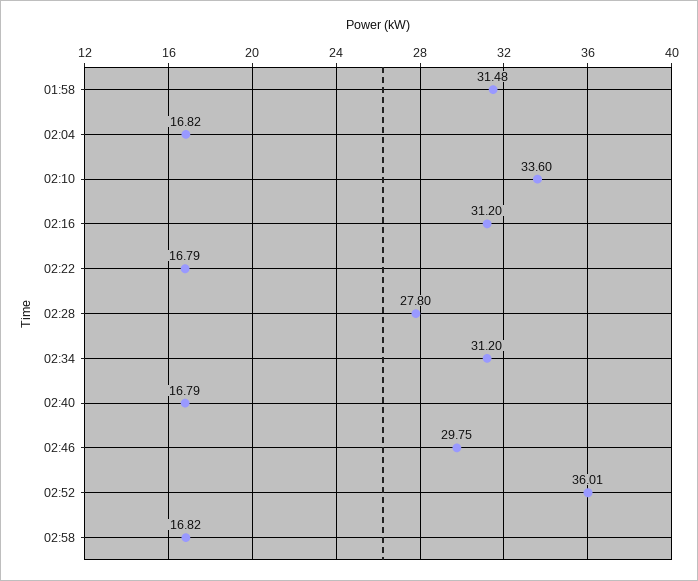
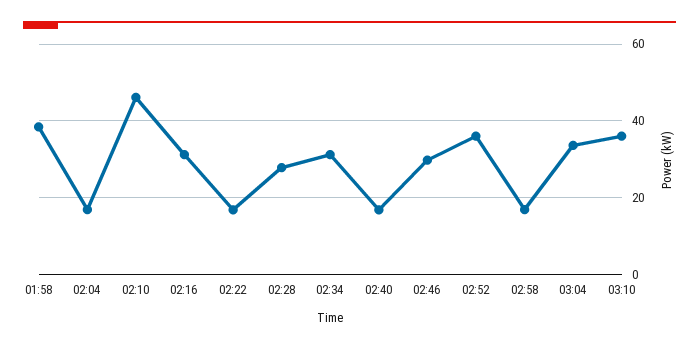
01:58: 31.48 -> 38
02:10: 33.6 -> 46
03:04: none -> 34
03:10: none -> 36

